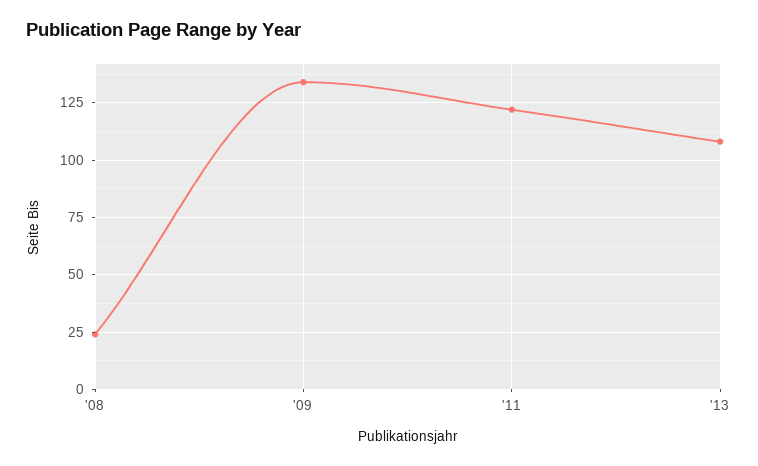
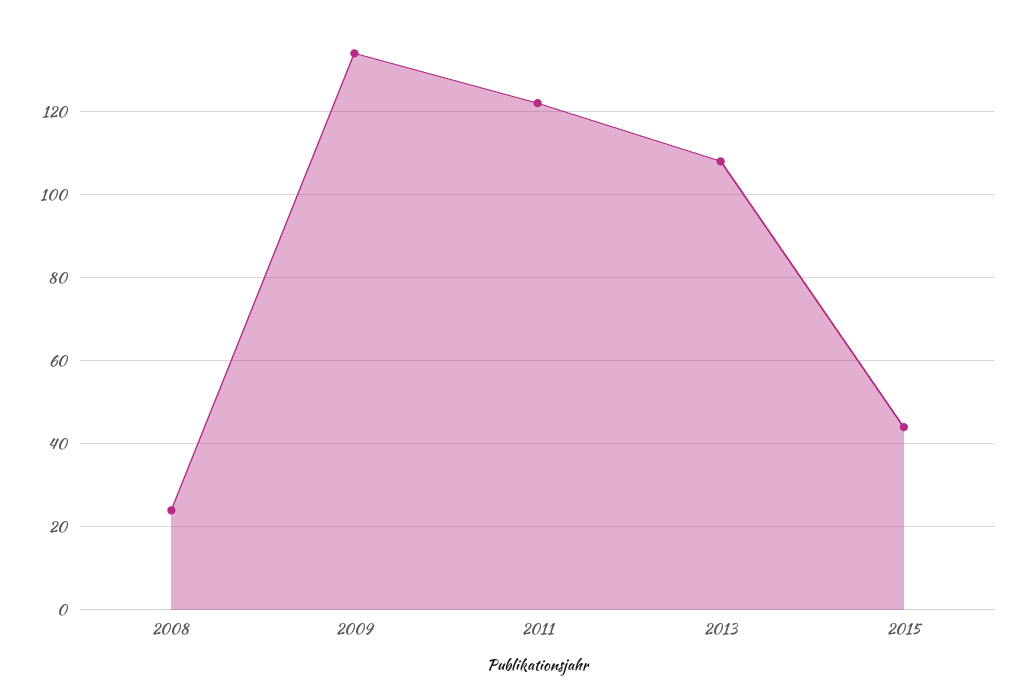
2015: none -> 45

